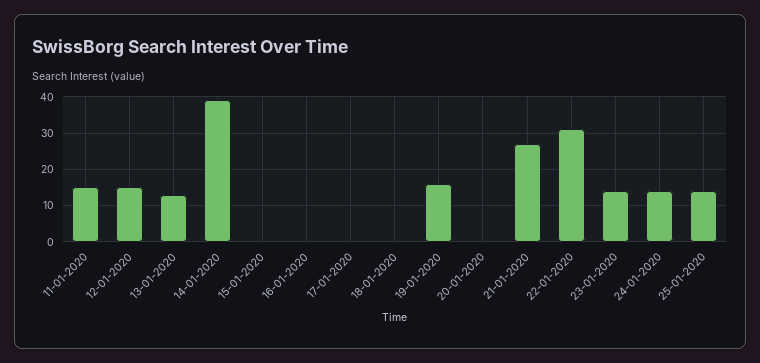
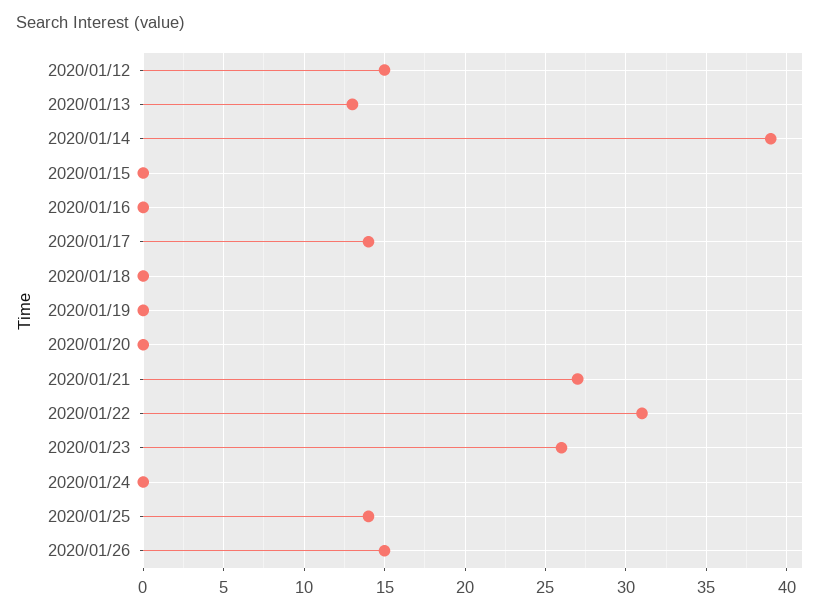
11-01-2020: 15 -> none
17-01-2020: 0 -> 14
19-01-2020: 15 -> 0
23-01-2020: 15 -> 26
24-01-2020: 15 -> 0
2020/01/26: none -> 15

